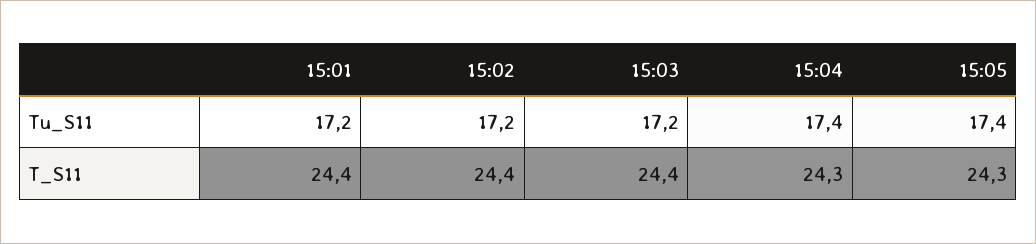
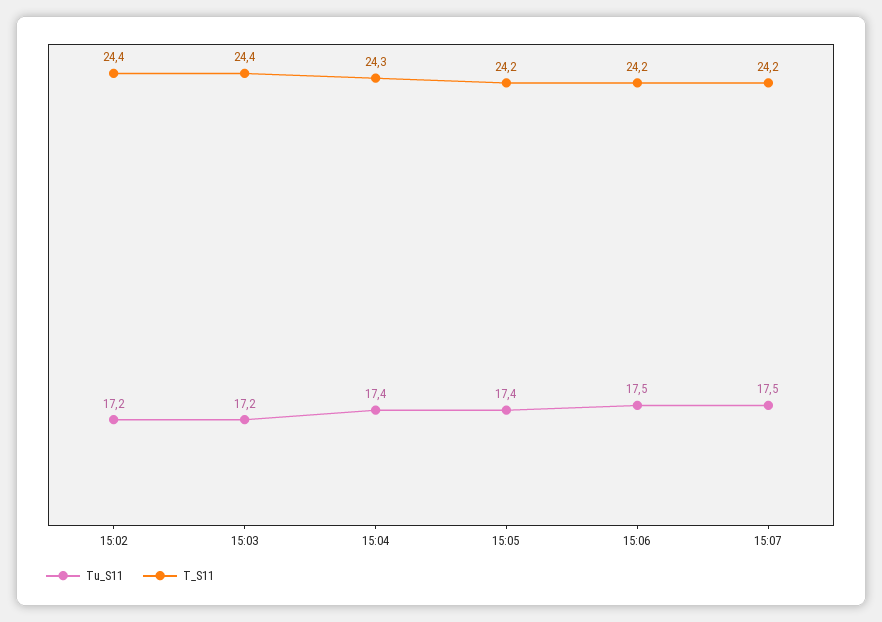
Tu_S11, 15:01: 17.2 -> none
T_S11, 15:01: 24.4 -> none
T_S11, 15:05: 24.3 -> 24.2
Tu_S11, 15:06: none -> 17.5
T_S11, 15:06: none -> 24.2
Tu_S11, 15:07: none -> 17.5
T_S11, 15:07: none -> 24.2

